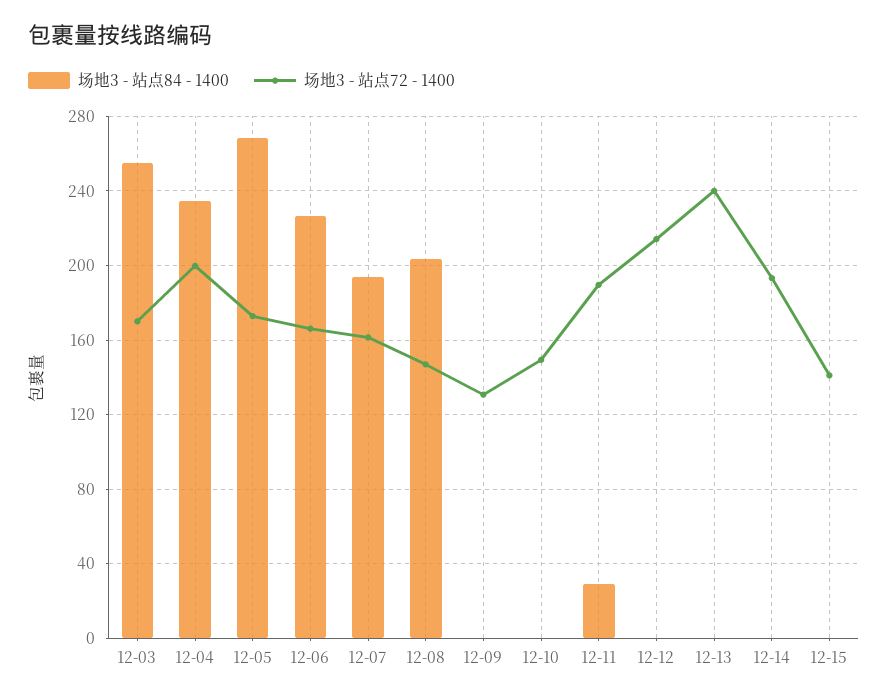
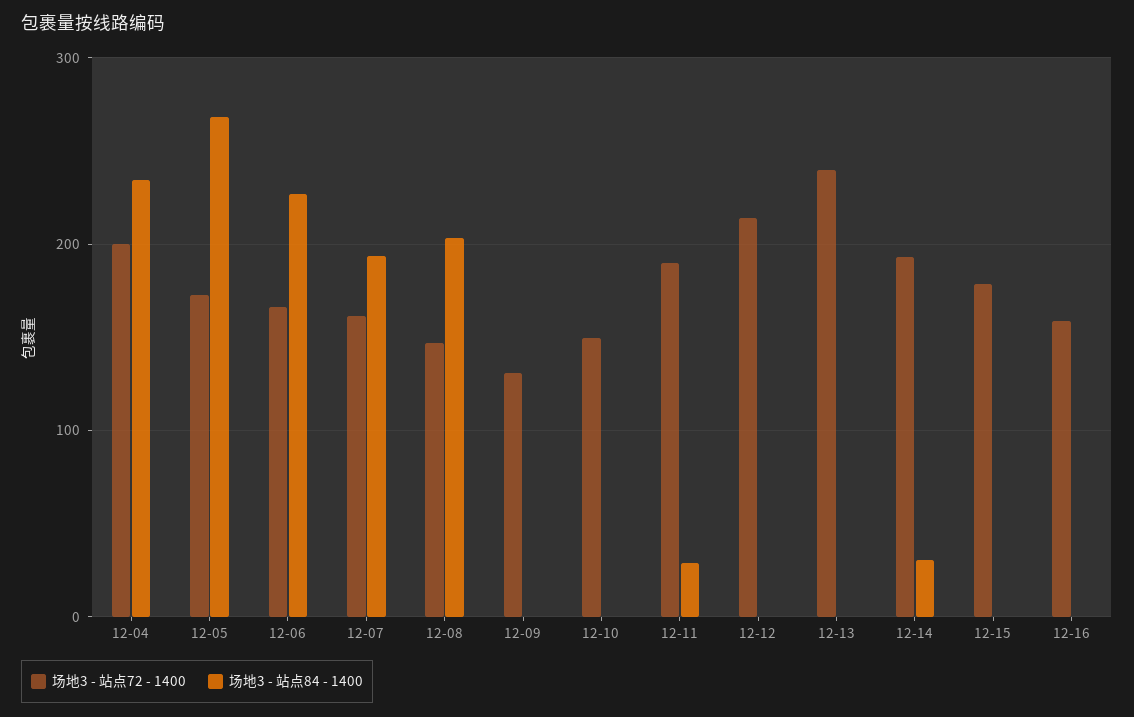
场地3 - 站点84 - 1400, 12-03: 255 -> none
场地3 - 站点72 - 1400, 12-03: 170 -> none
场地3 - 站点84 - 1400, 12-14: 0 -> 30
场地3 - 站点72 - 1400, 12-15: 140 -> 180
场地3 - 站点72 - 1400, 12-16: none -> 160
场地3 - 站点84 - 1400, 12-16: none -> 0

